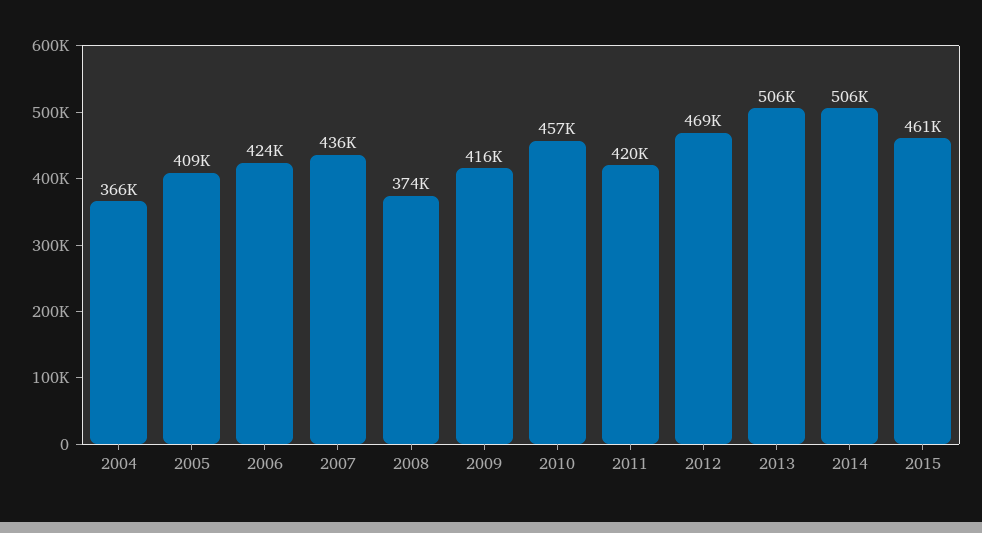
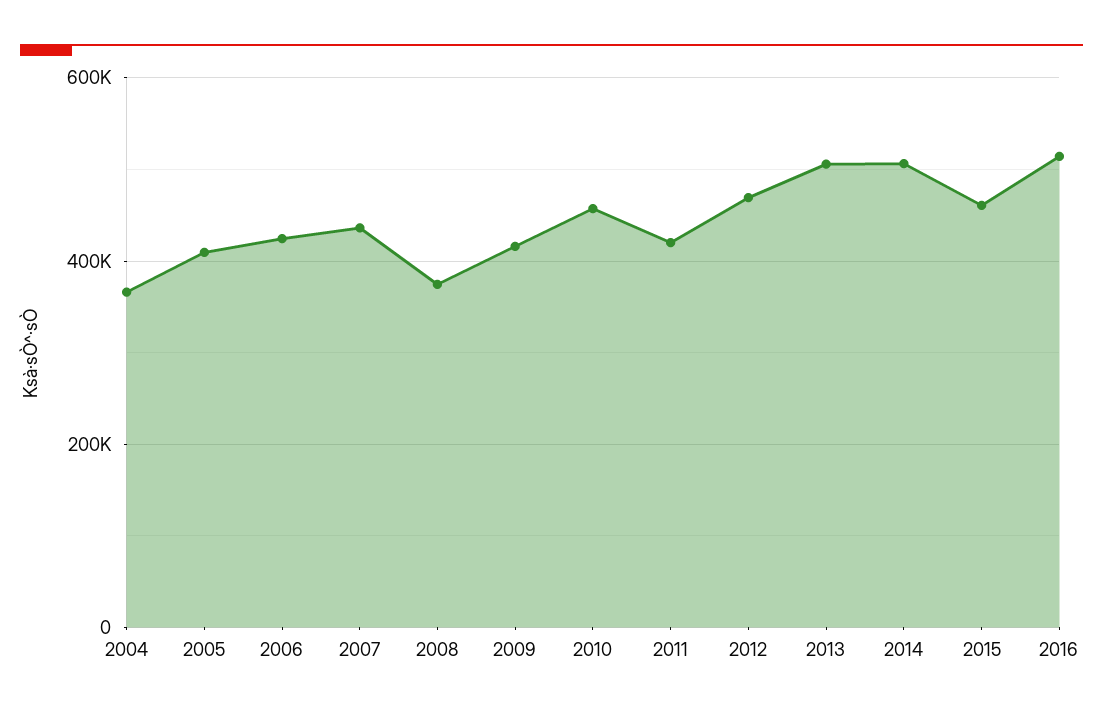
2016: none -> 520000

